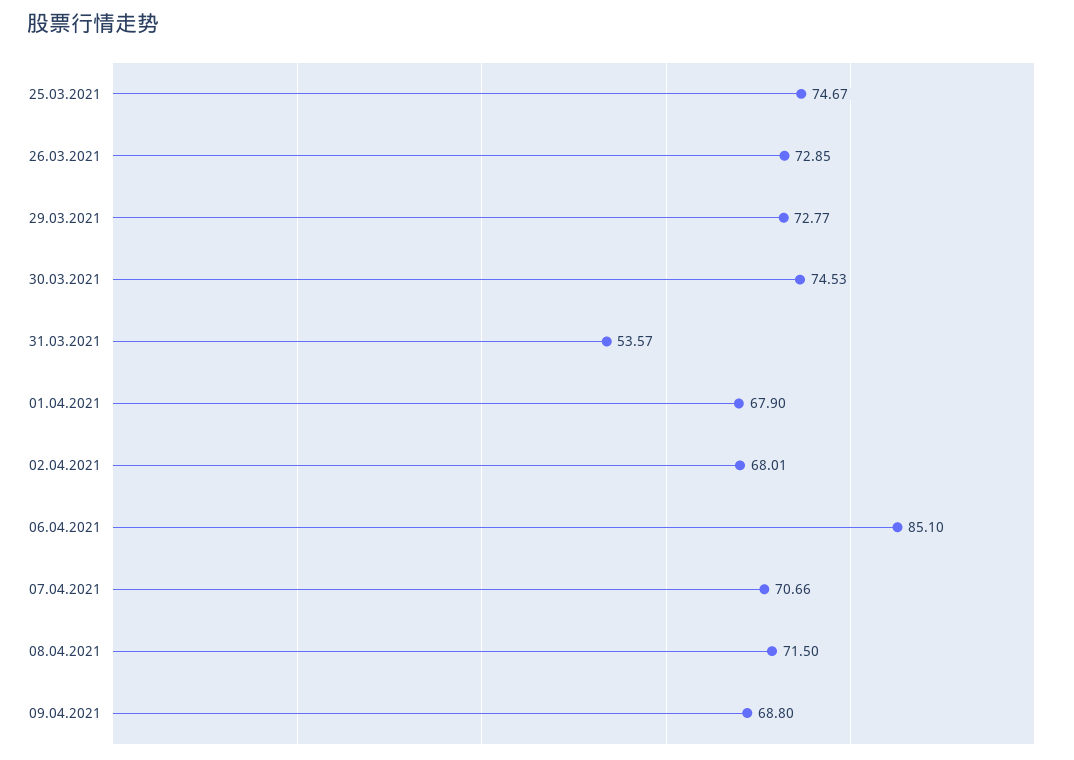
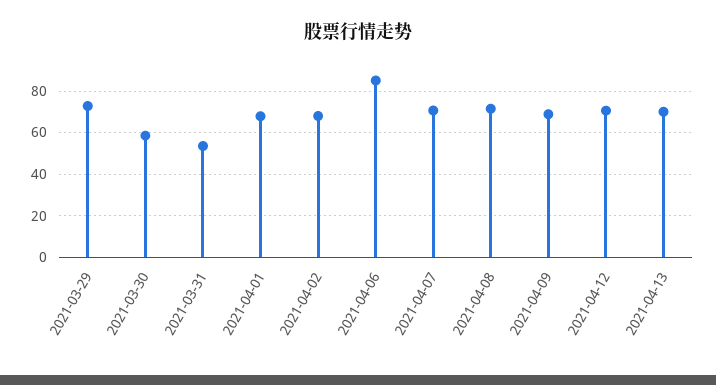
25.03.2021: 74.67 -> none
26.03.2021: 72.85 -> none
30.03.2021: 74.53 -> 60
2021-04-12: none -> 70
2021-04-13: none -> 70

